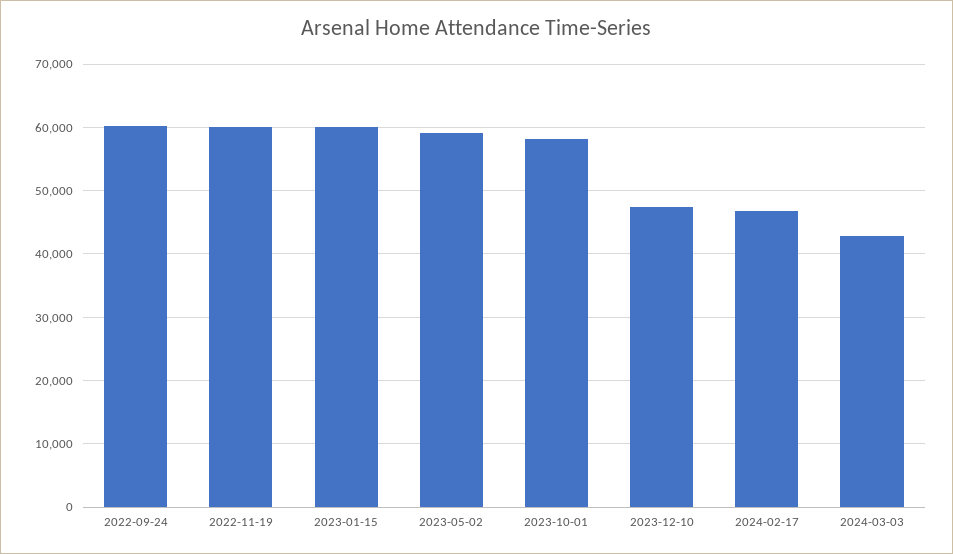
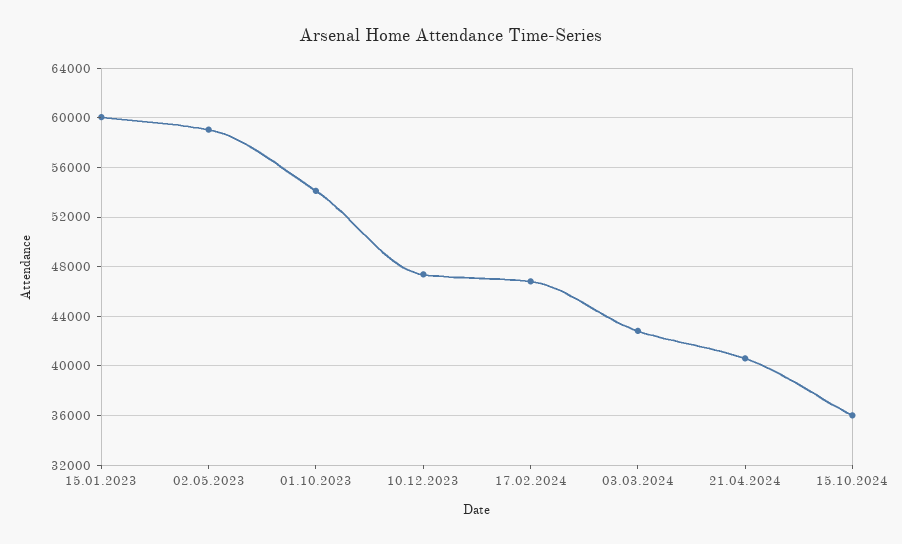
2022-09-24: 60000 -> none
2022-11-19: 60000 -> none
2023-10-01: 58000 -> 54000
21.04.2024: none -> 40500
15.10.2024: none -> 36000

